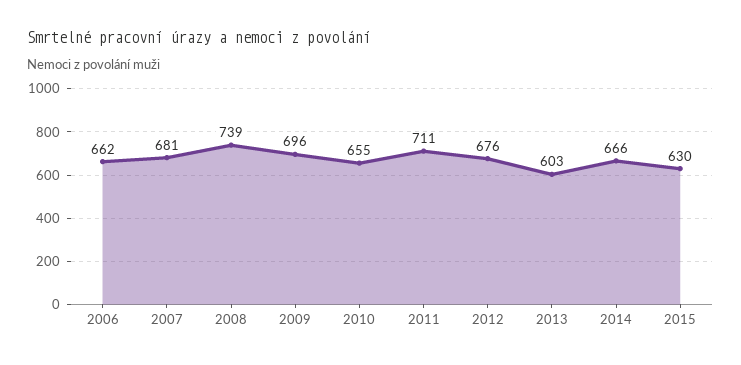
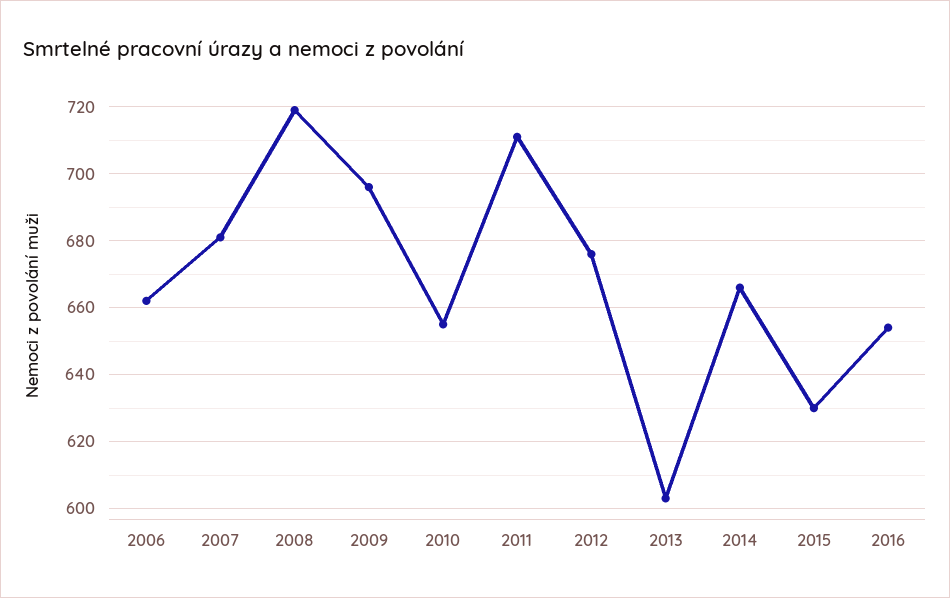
2008: 739 -> 720
2016: none -> 655

